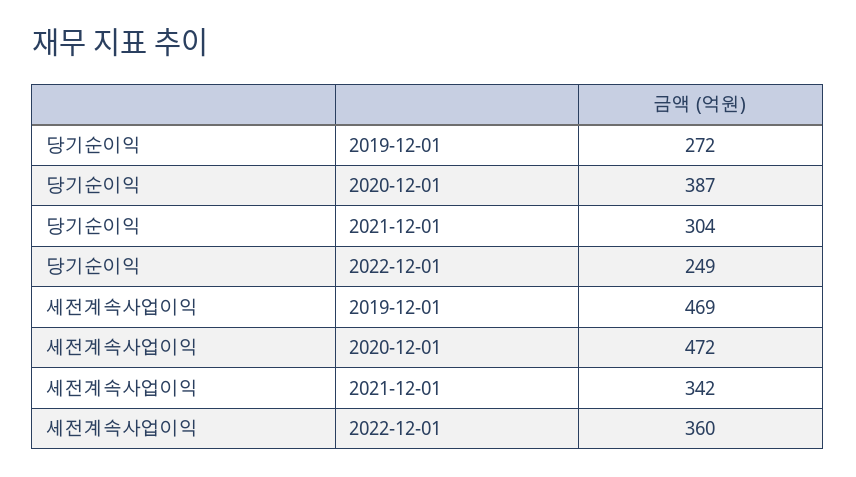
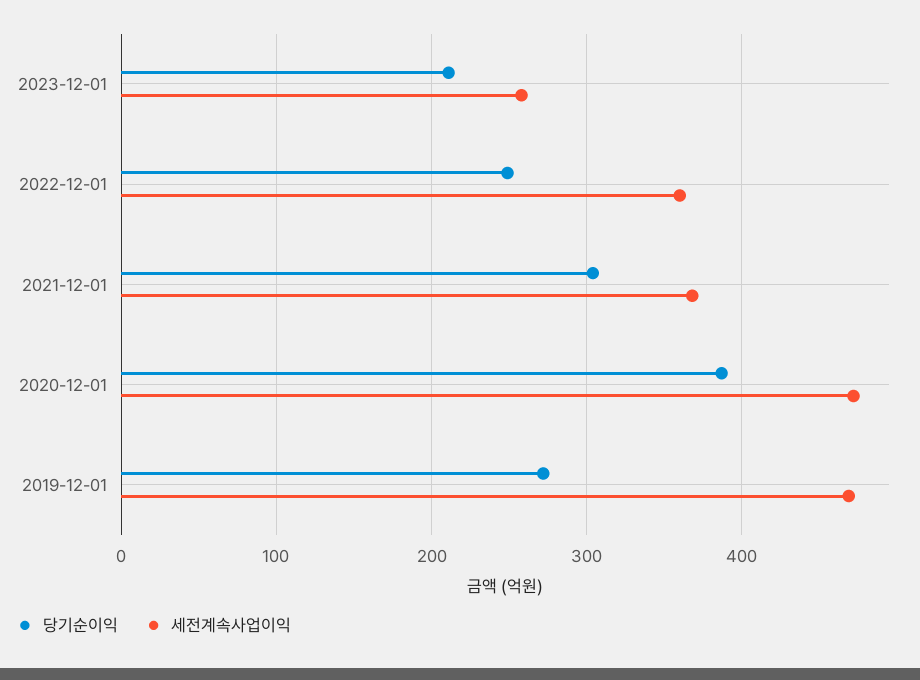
세전계속사업이익, 2021-12-01: 342 -> 370
당기순이익, 2023-12-01: none -> 210
세전계속사업이익, 2023-12-01: none -> 260

